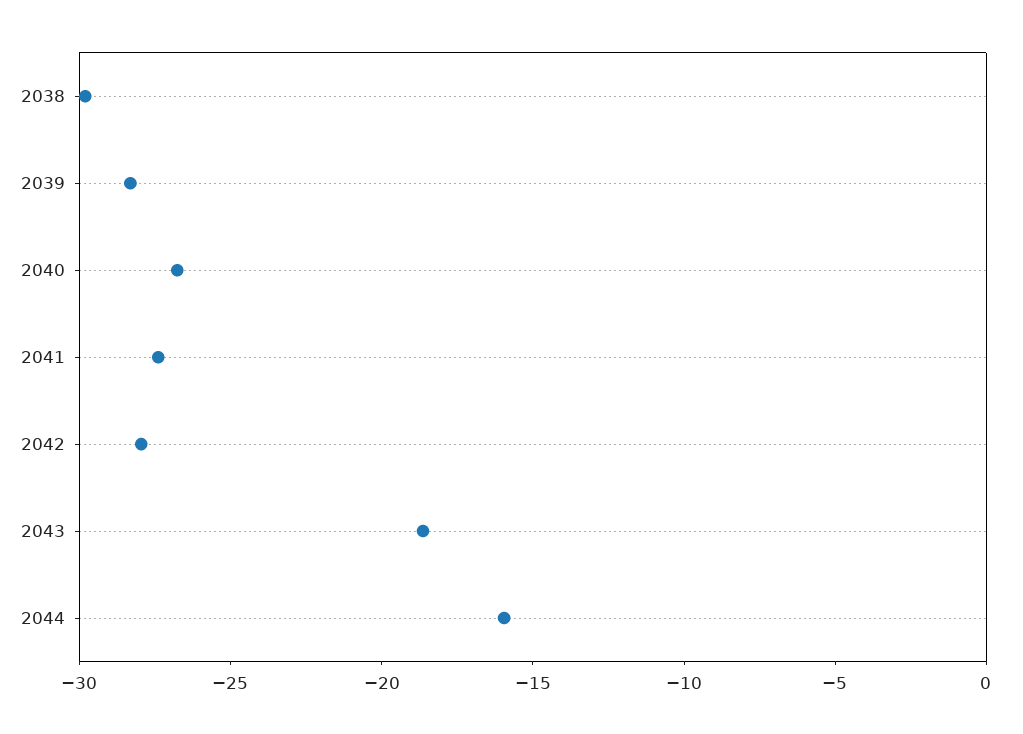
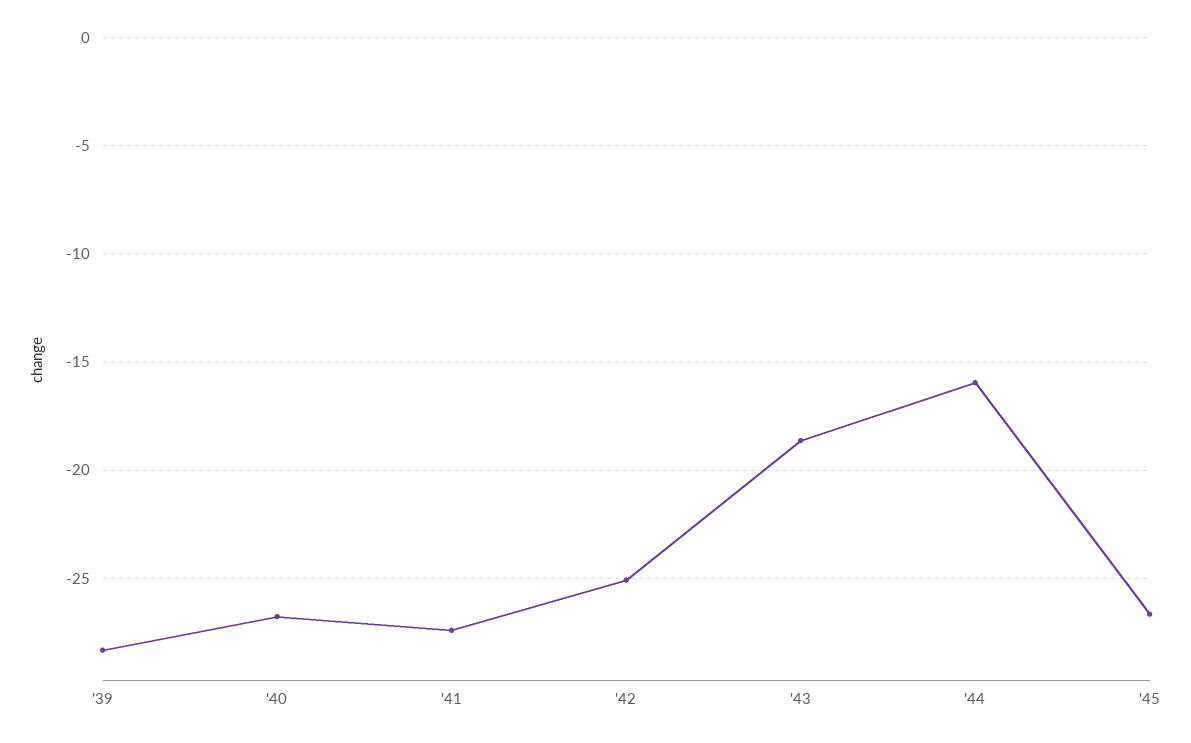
2038: -30 -> none
2042: -28 -> -25
'45: none -> -26.5

